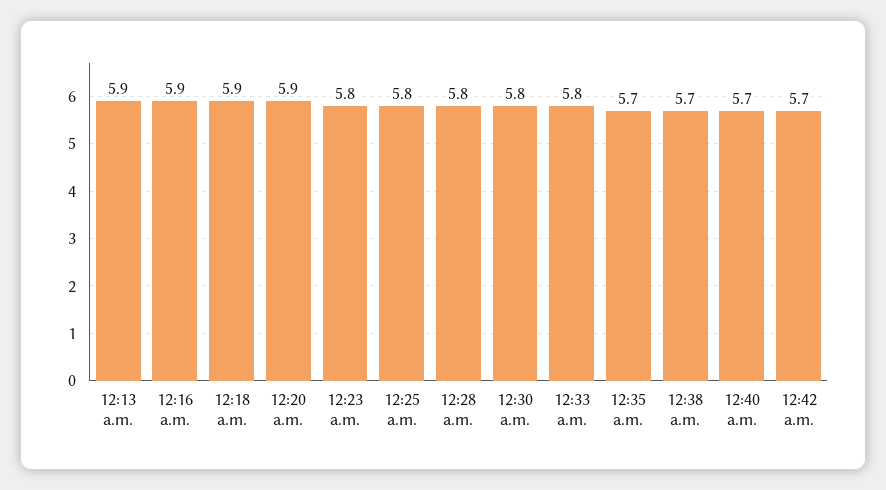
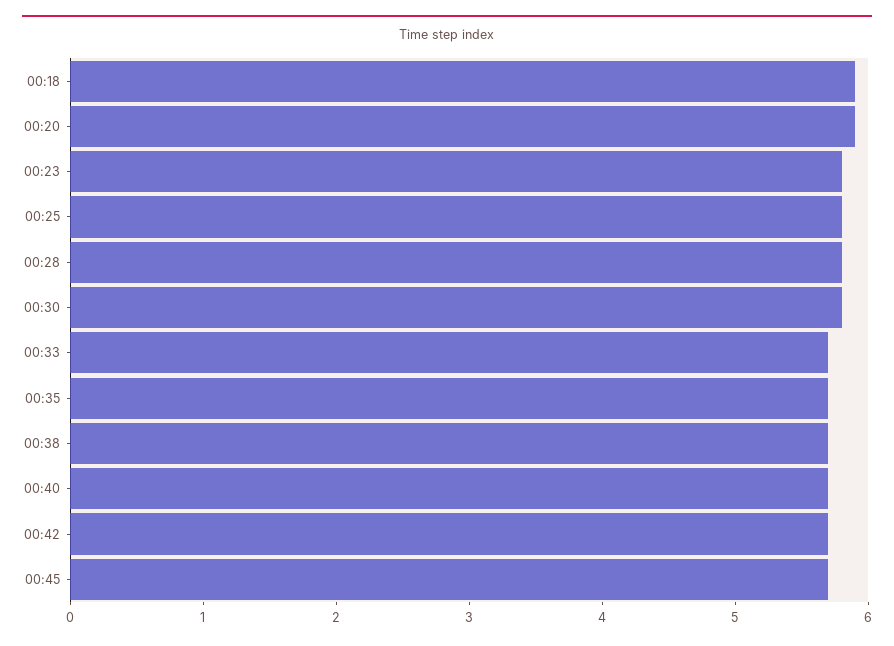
12:13 a.m.: 5.9 -> none
12:16 a.m.: 5.9 -> none
12:33 a.m.: 5.8 -> 5.7
00:45: none -> 5.7

